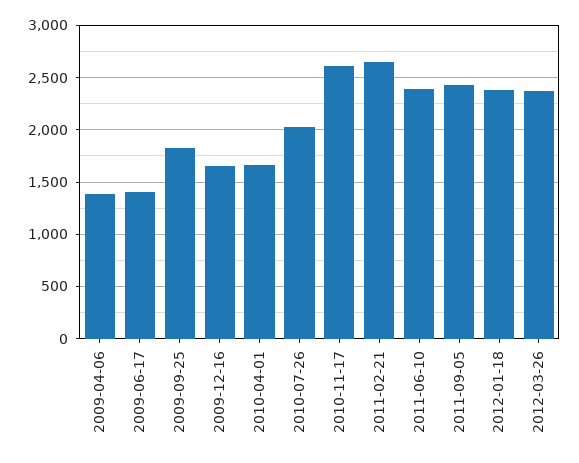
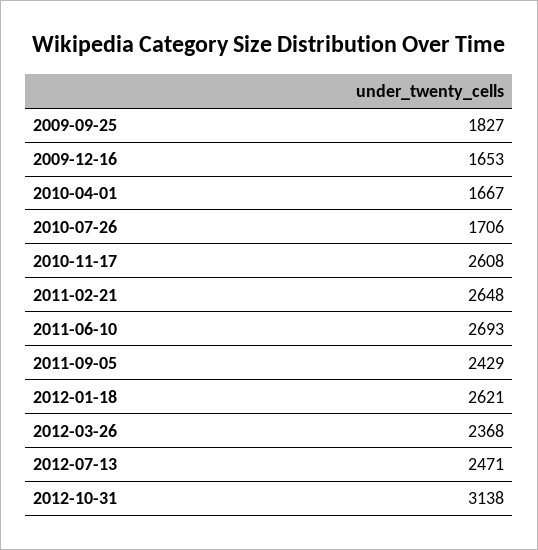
2009-04-06: 1400 -> none
2009-06-17: 1400 -> none
2010-07-26: 2000 -> 1706
2011-06-10: 2400 -> 2693
2012-01-18: 2400 -> 2621
2012-07-13: none -> 2471
2012-10-31: none -> 3138

